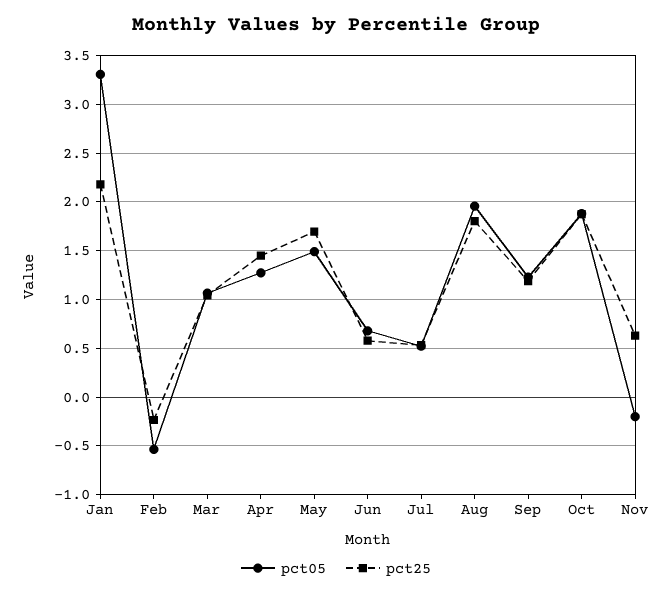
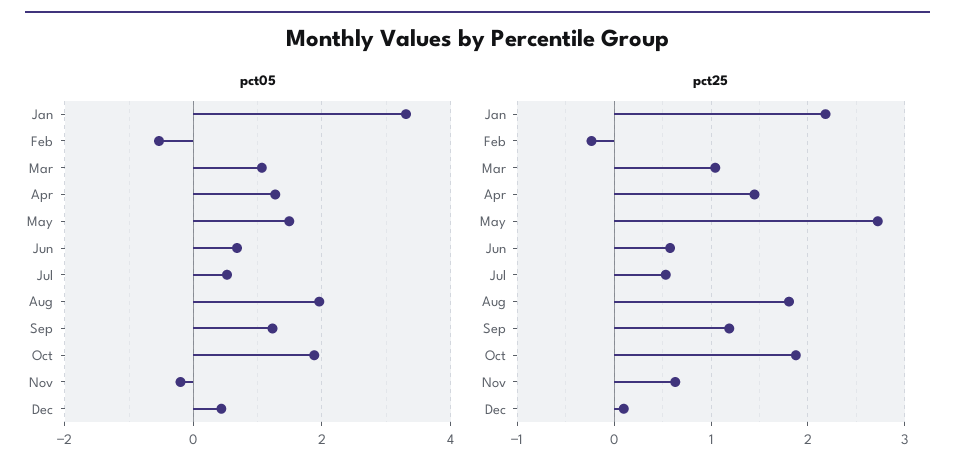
pct25, May: 1.7 -> 2.7
pct05, Dec: none -> 0.4
pct25, Dec: none -> 0.1

